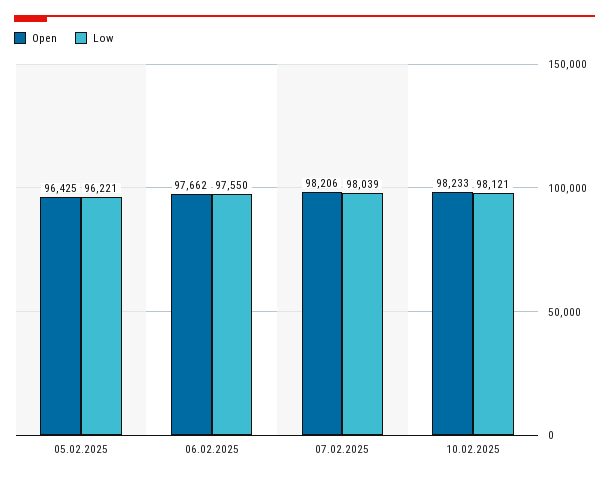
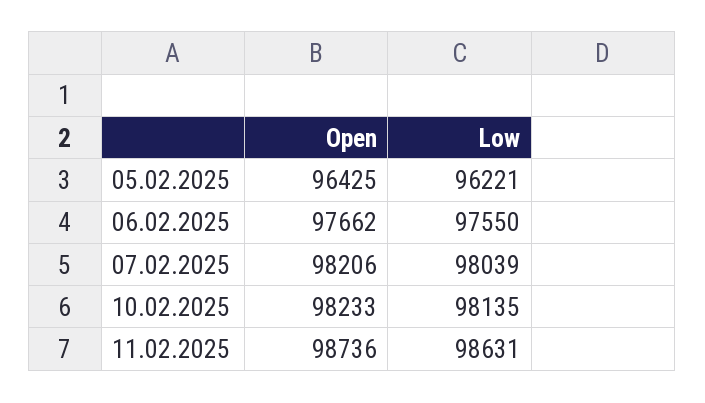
Low, 10.02.2025: 98121 -> 98135
Open, 11.02.2025: none -> 98736
Low, 11.02.2025: none -> 98631

